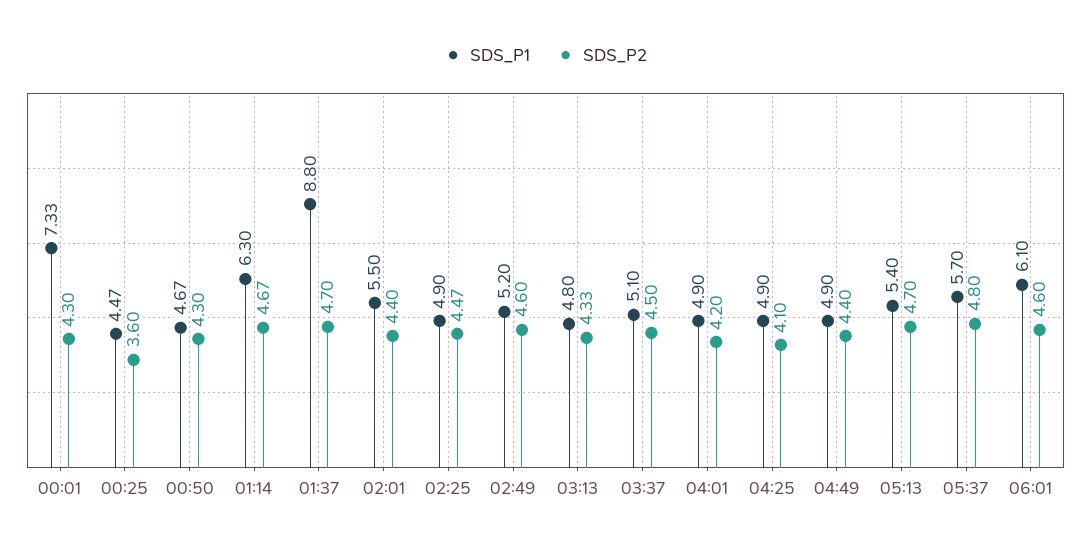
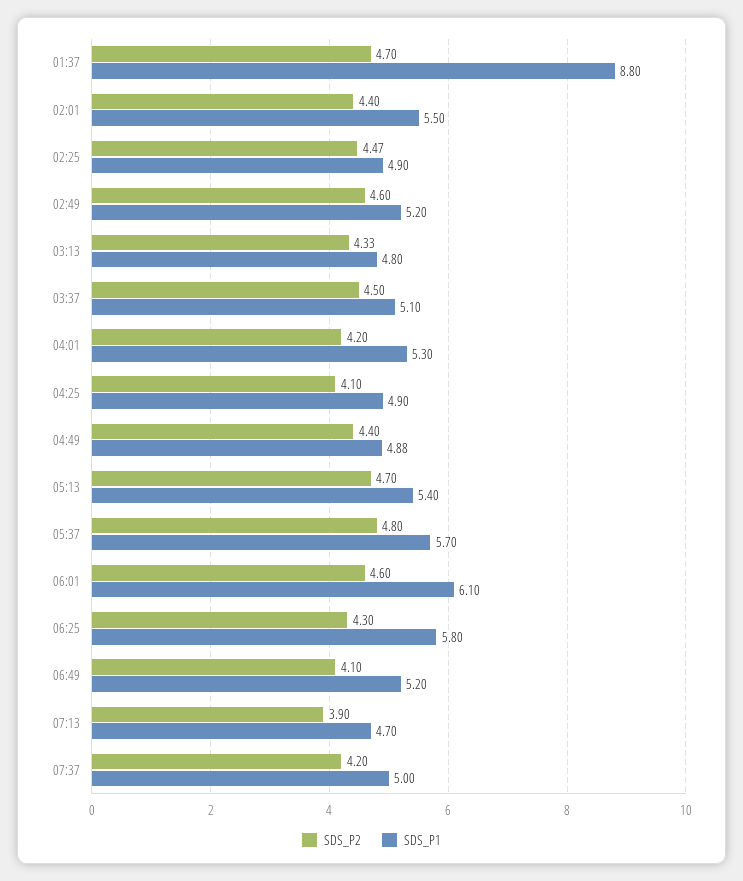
SDS_P1, 00:01: 7.33 -> none
SDS_P2, 00:01: 4.3 -> none
SDS_P1, 00:25: 4.47 -> none
SDS_P2, 00:25: 3.6 -> none
SDS_P1, 00:50: 4.67 -> none
SDS_P2, 00:50: 4.3 -> none
SDS_P1, 01:14: 6.3 -> none
SDS_P2, 01:14: 4.67 -> none
SDS_P1, 04:01: 4.9 -> 5.3
SDS_P1, 04:49: 4.9 -> 4.88
SDS_P2, 06:25: none -> 4.3
SDS_P1, 06:25: none -> 5.8
SDS_P2, 06:49: none -> 4.1
SDS_P1, 06:49: none -> 5.2
SDS_P2, 07:13: none -> 3.9
SDS_P1, 07:13: none -> 4.7
SDS_P2, 07:37: none -> 4.2
SDS_P1, 07:37: none -> 5

